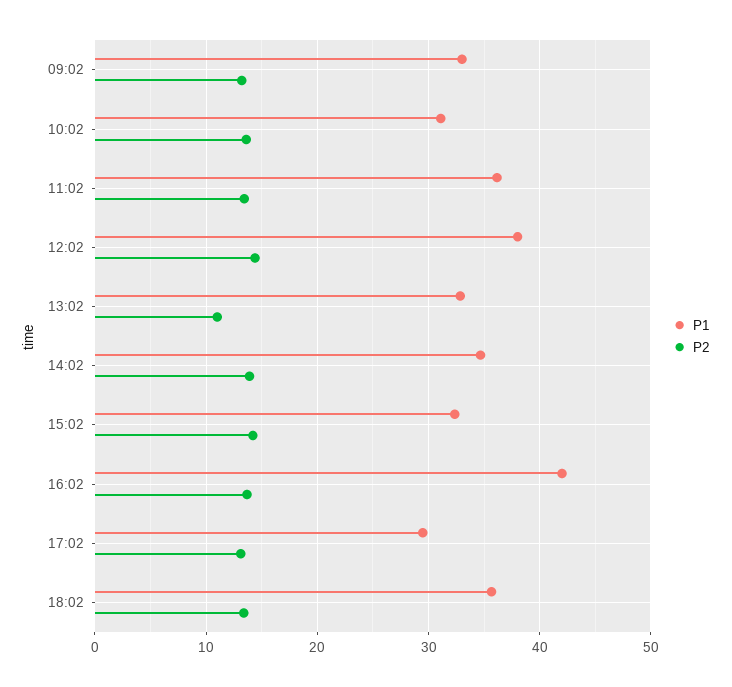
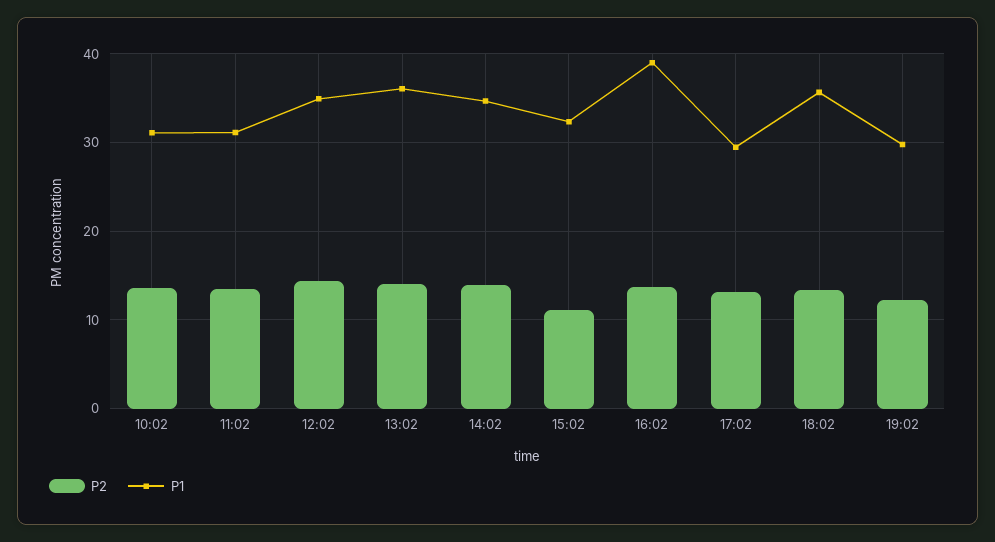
P1, 09:02: 33 -> none
P2, 09:02: 13 -> none
P1, 11:02: 36 -> 31
P1, 12:02: 38 -> 35
P1, 13:02: 33 -> 36
P2, 13:02: 11 -> 14
P2, 15:02: 14 -> 11
P1, 16:02: 42 -> 39
P2, 19:02: none -> 12
P1, 19:02: none -> 30

